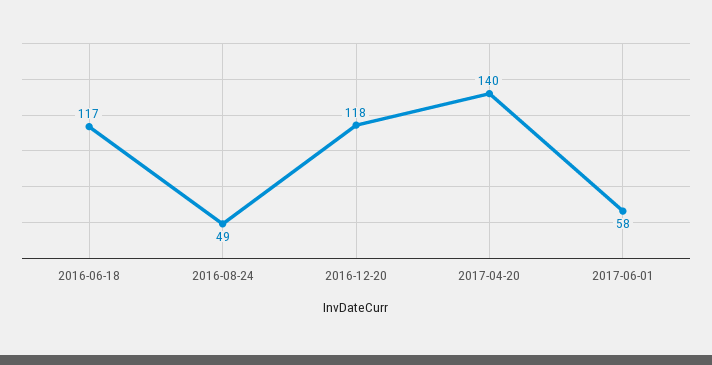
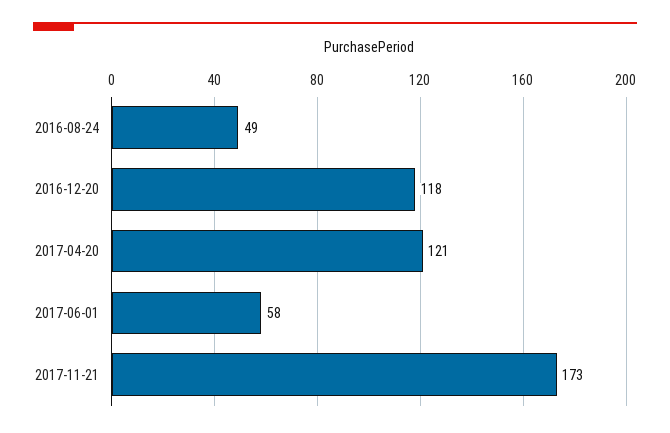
2016-06-18: 117 -> none
2017-04-20: 140 -> 121
2017-11-21: none -> 173

